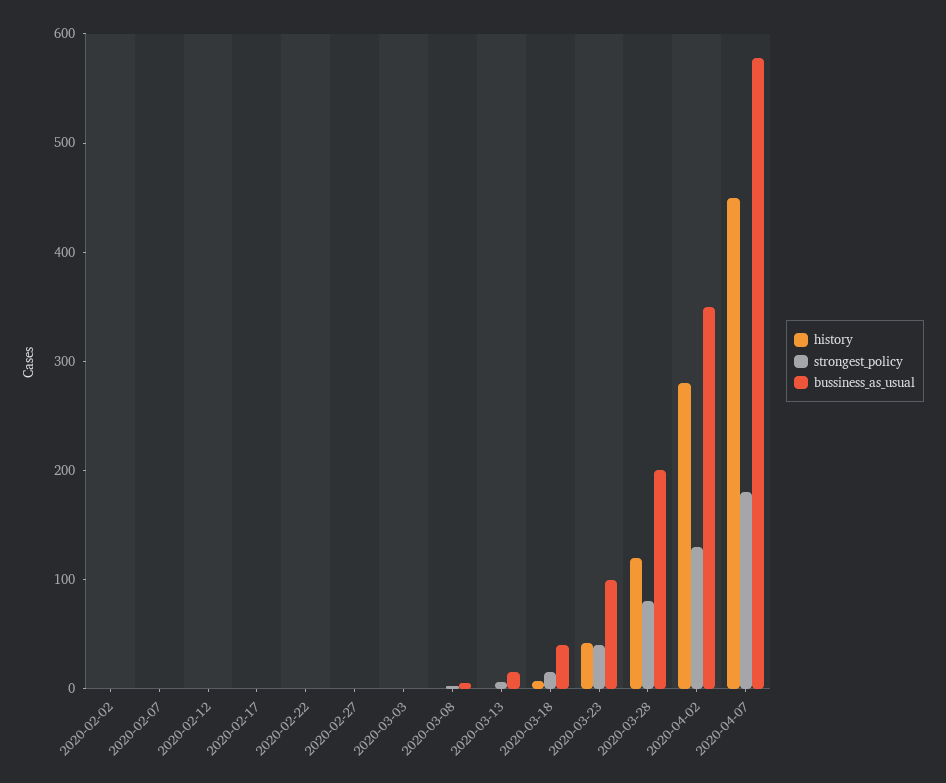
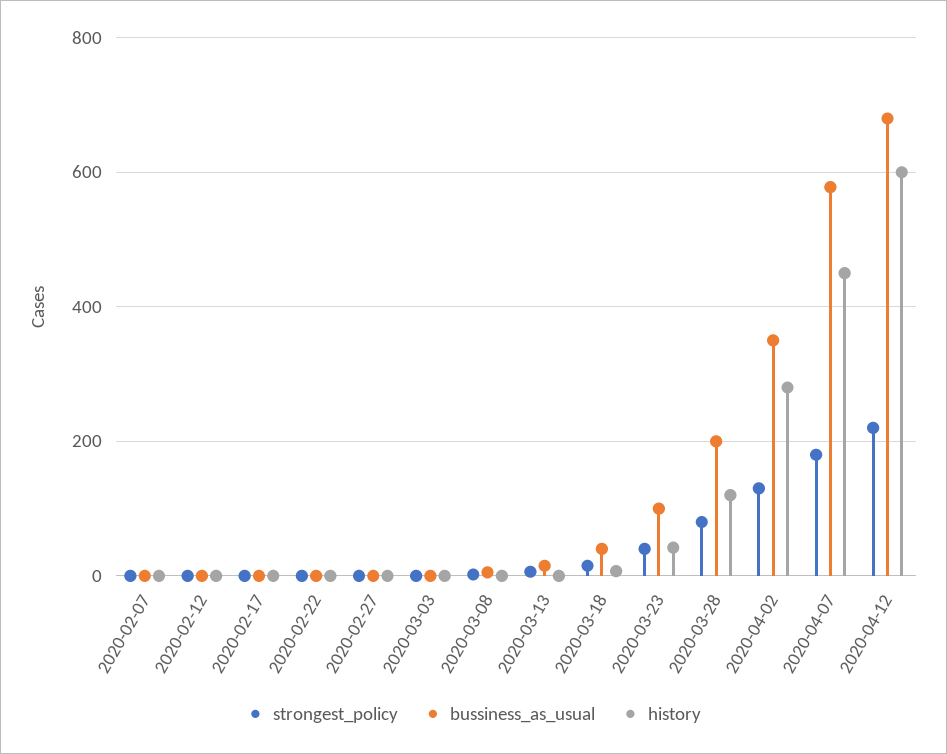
history, 2020-02-02: 0 -> none
strongest_policy, 2020-02-02: 0 -> none
bussiness_as_usual, 2020-02-02: 0 -> none
strongest_policy, 2020-04-12: none -> 220
bussiness_as_usual, 2020-04-12: none -> 680
history, 2020-04-12: none -> 600

